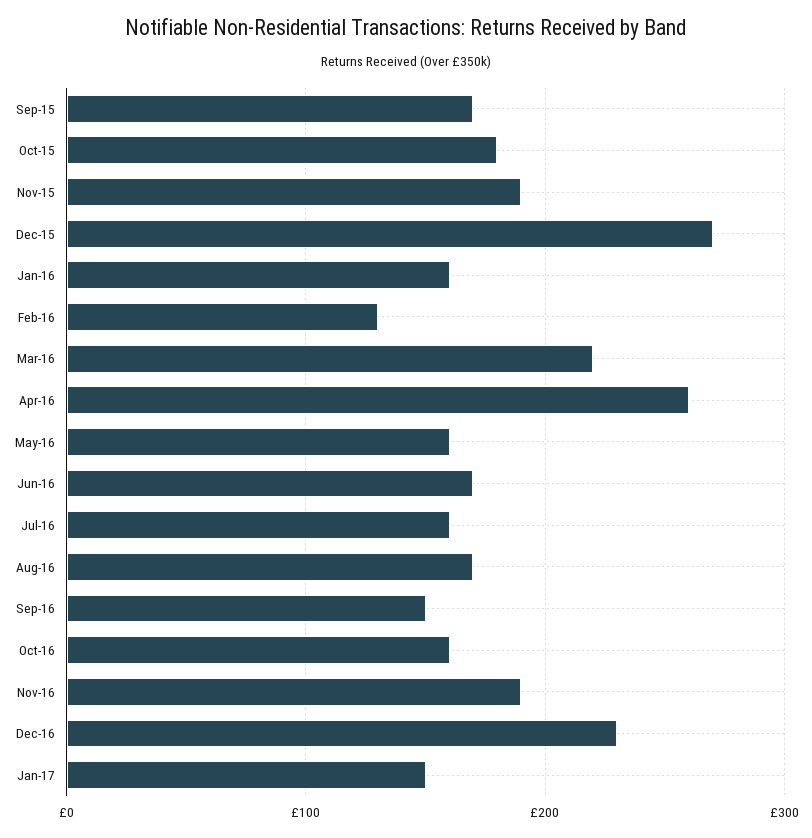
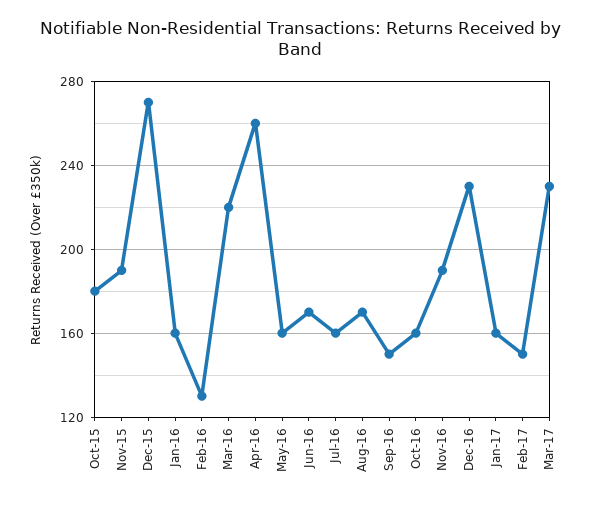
Sep-15: 170 -> none
Jan-17: 150 -> 160
Feb-17: none -> 150
Mar-17: none -> 230

